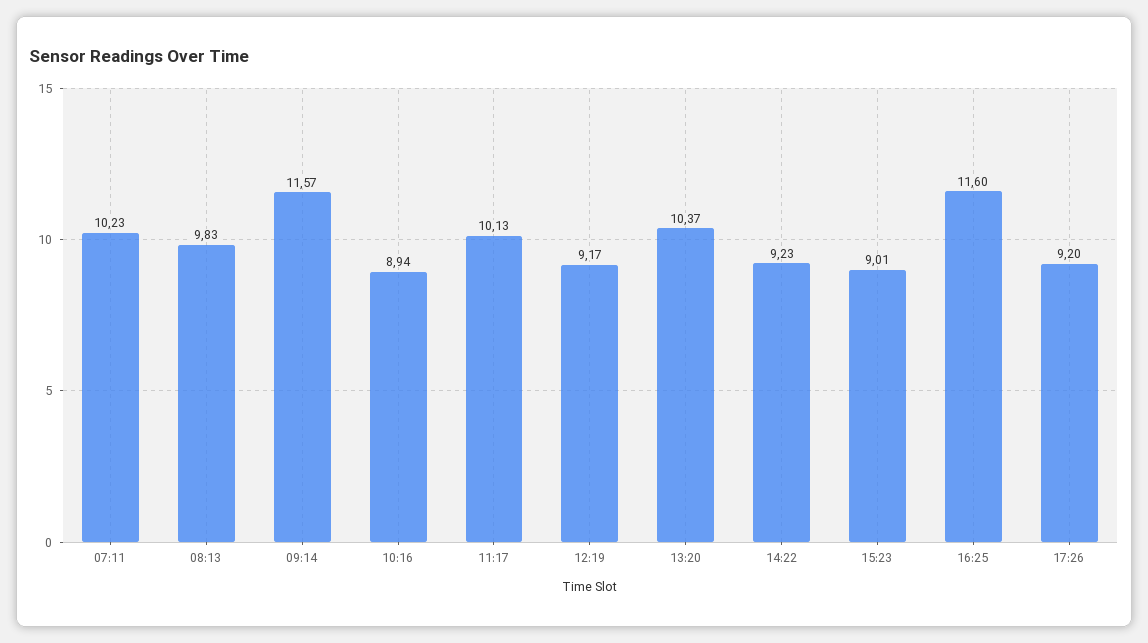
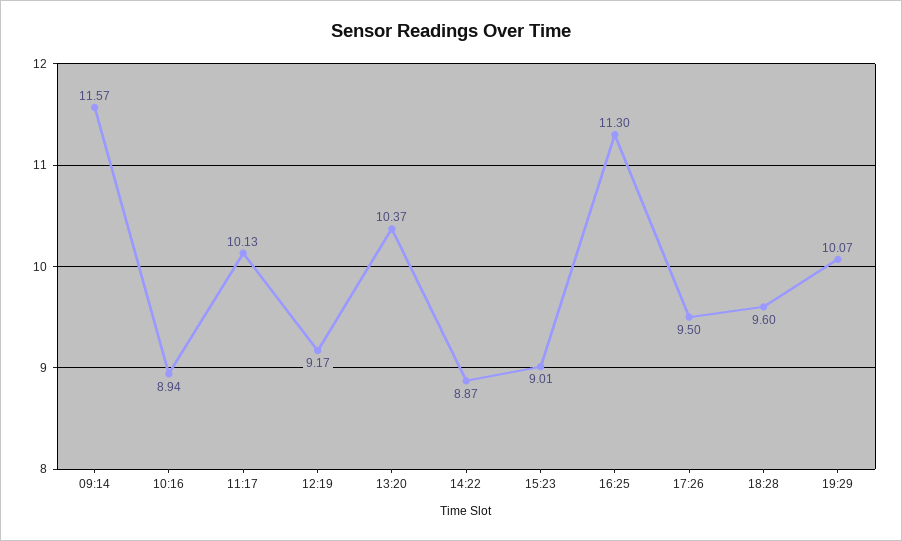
07:11: 10.23 -> none
08:13: 9.83 -> none
14:22: 9.23 -> 8.87
16:25: 11.6 -> 11.3
17:26: 9.2 -> 9.5
18:28: none -> 9.6
19:29: none -> 10.07

